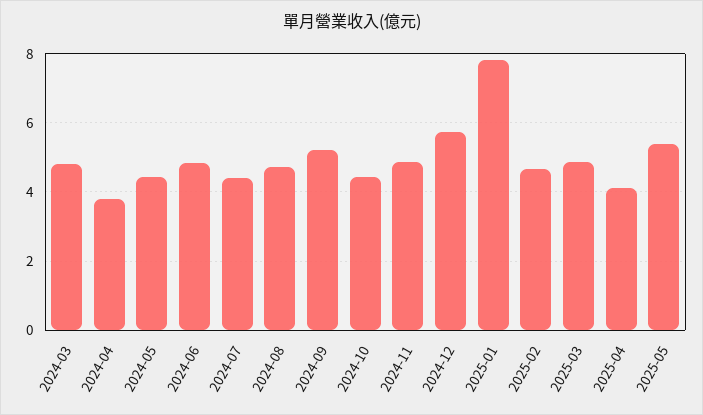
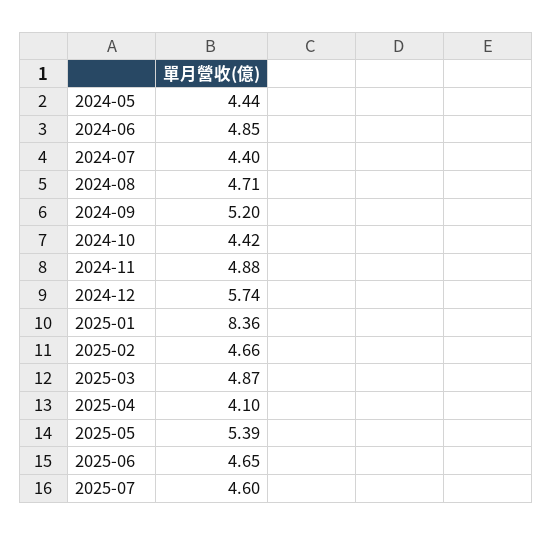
2024-03: 4.8 -> none
2024-04: 3.8 -> none
2025-01: 7.8 -> 8.36
2025-06: none -> 4.65
2025-07: none -> 4.6

